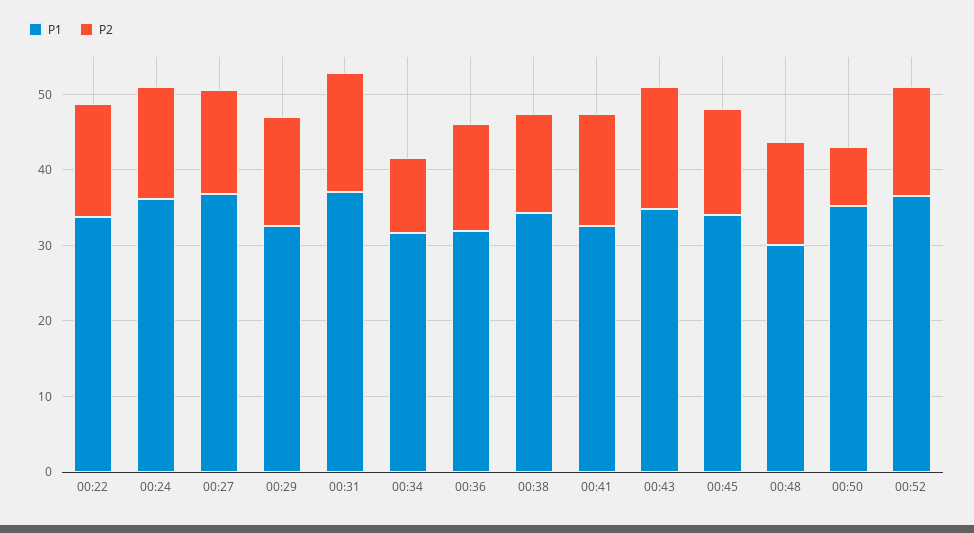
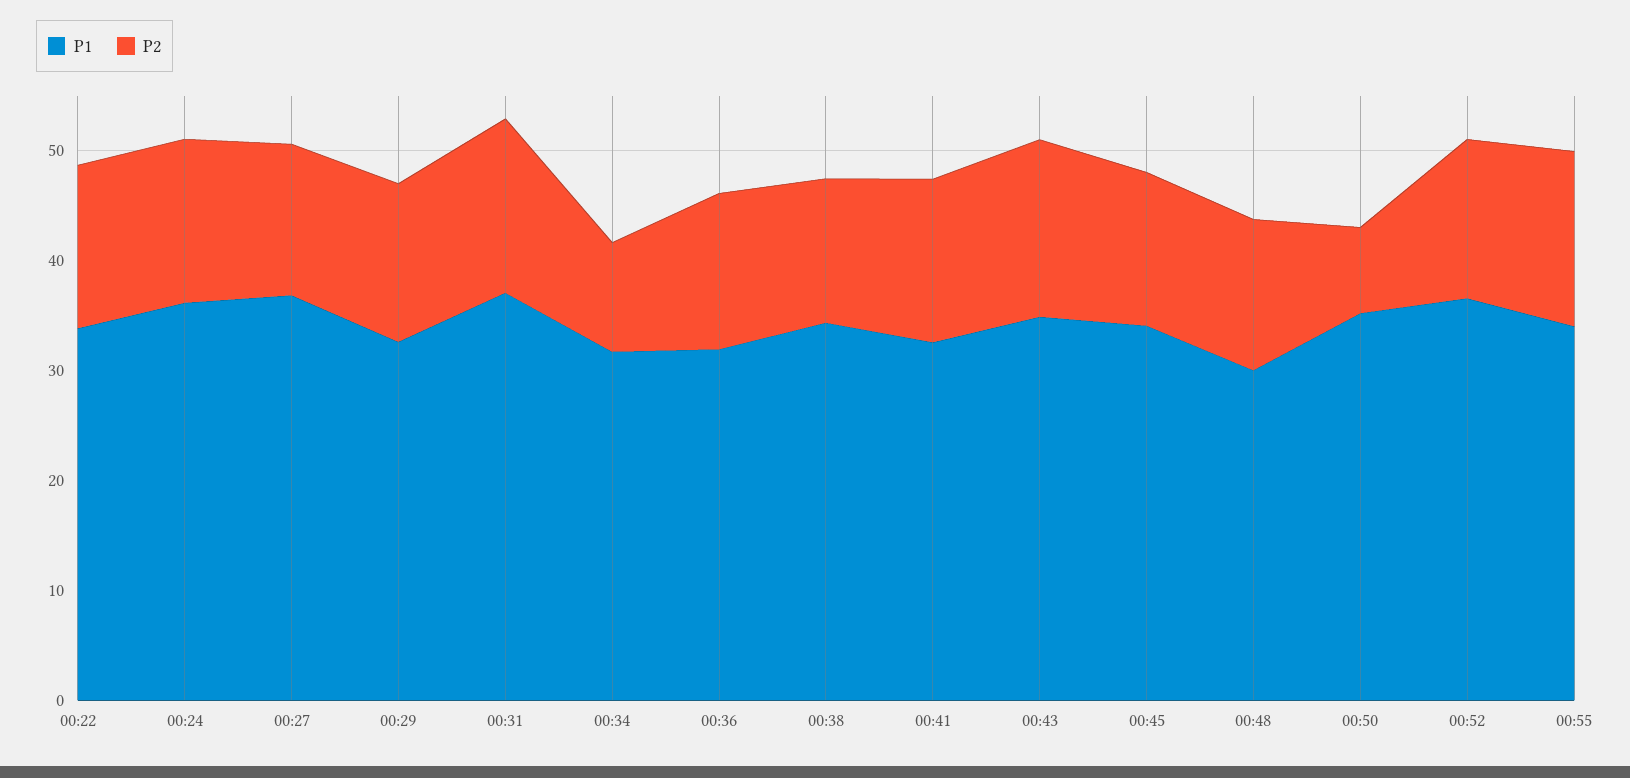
P1, 00:55: none -> 34
P2, 00:55: none -> 16

